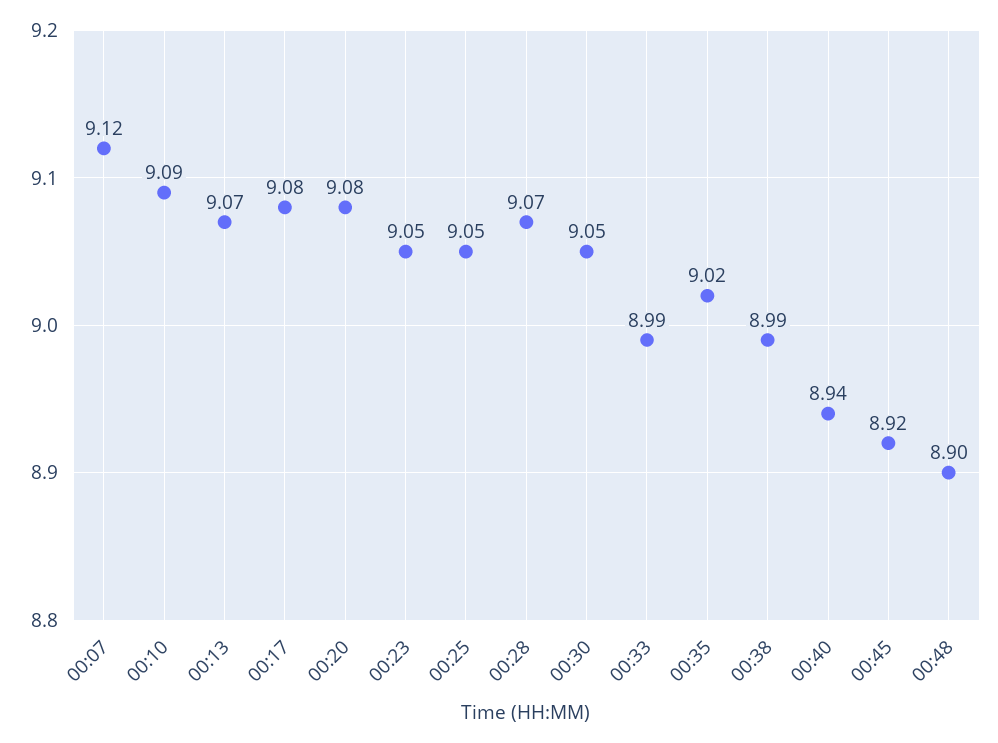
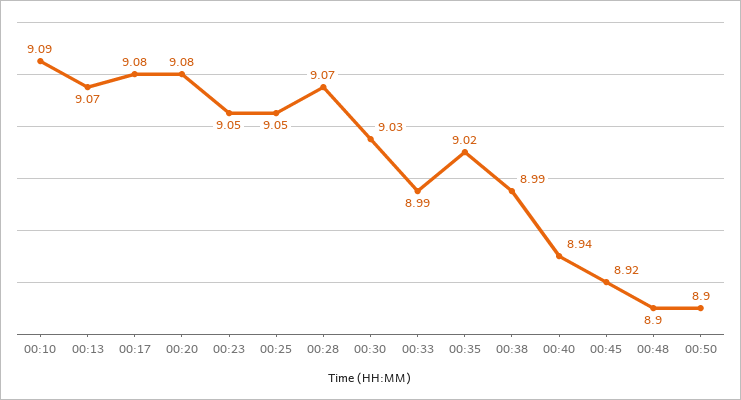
00:07: 9.12 -> none
00:30: 9.05 -> 9.03
00:50: none -> 8.9

